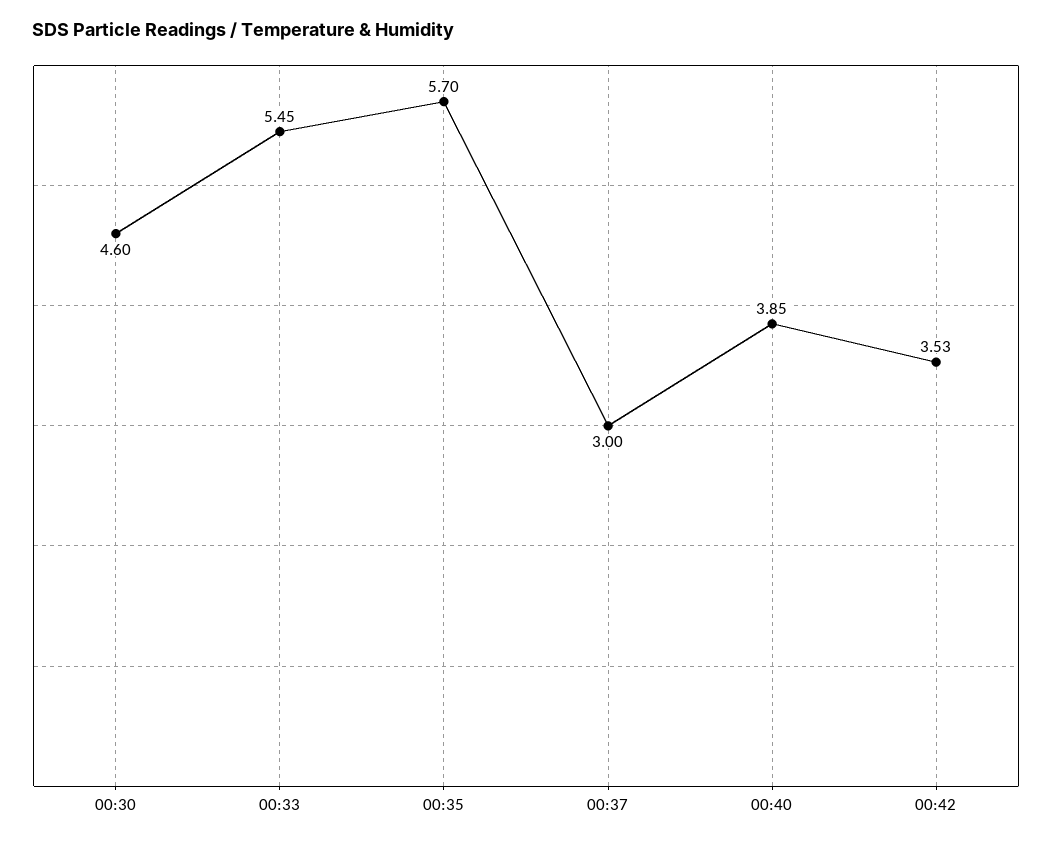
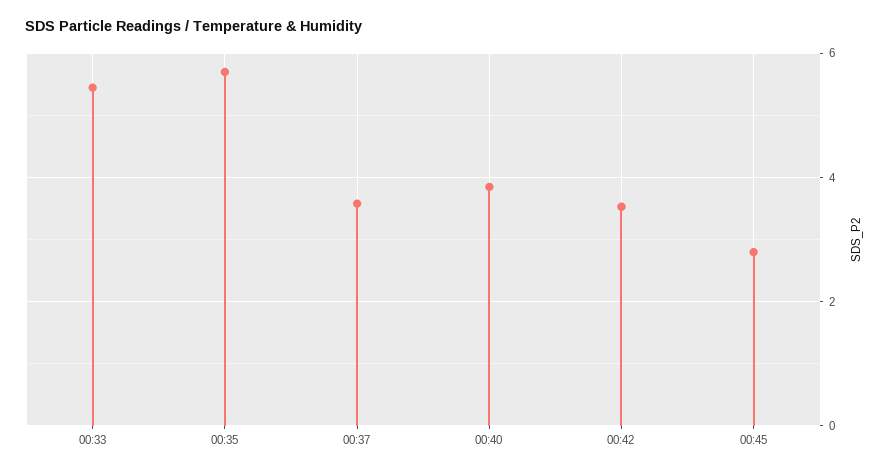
00:30: 4.6 -> none
00:37: 3 -> 3.6
00:45: none -> 2.8

